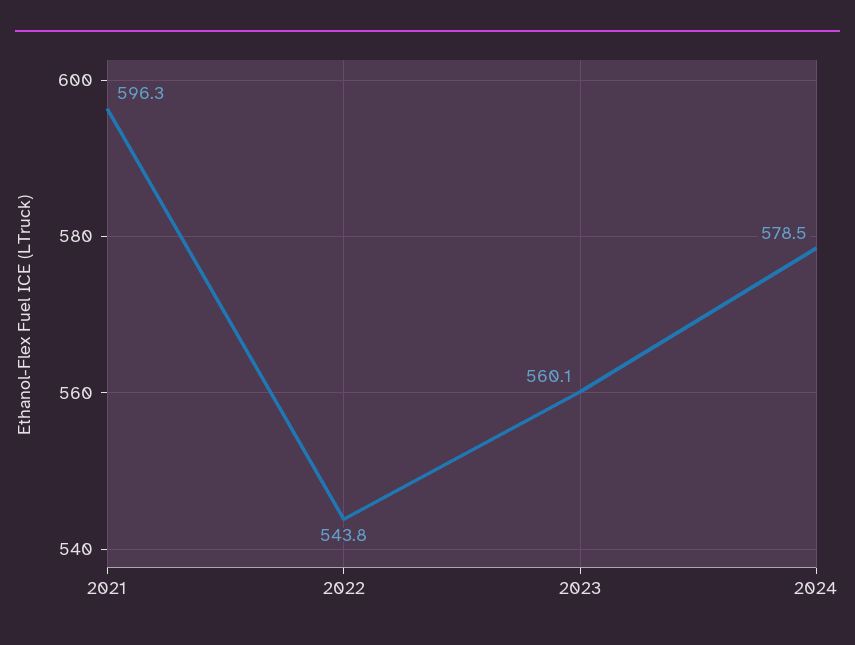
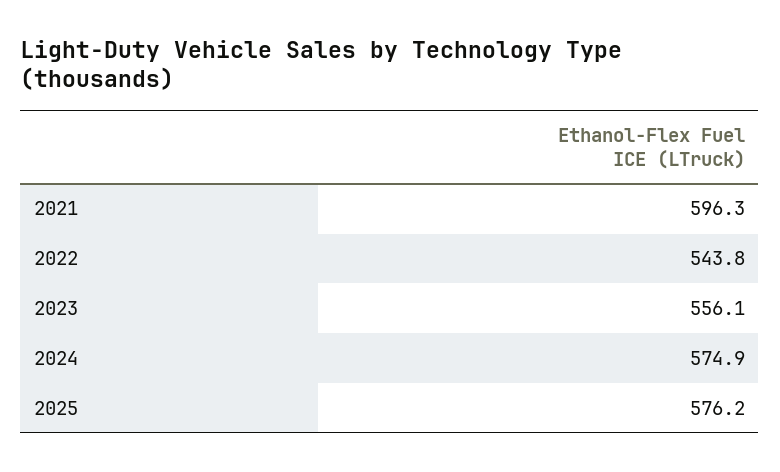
2023: 560.1 -> 556.1
2024: 578.5 -> 574.9
2025: none -> 576.2

